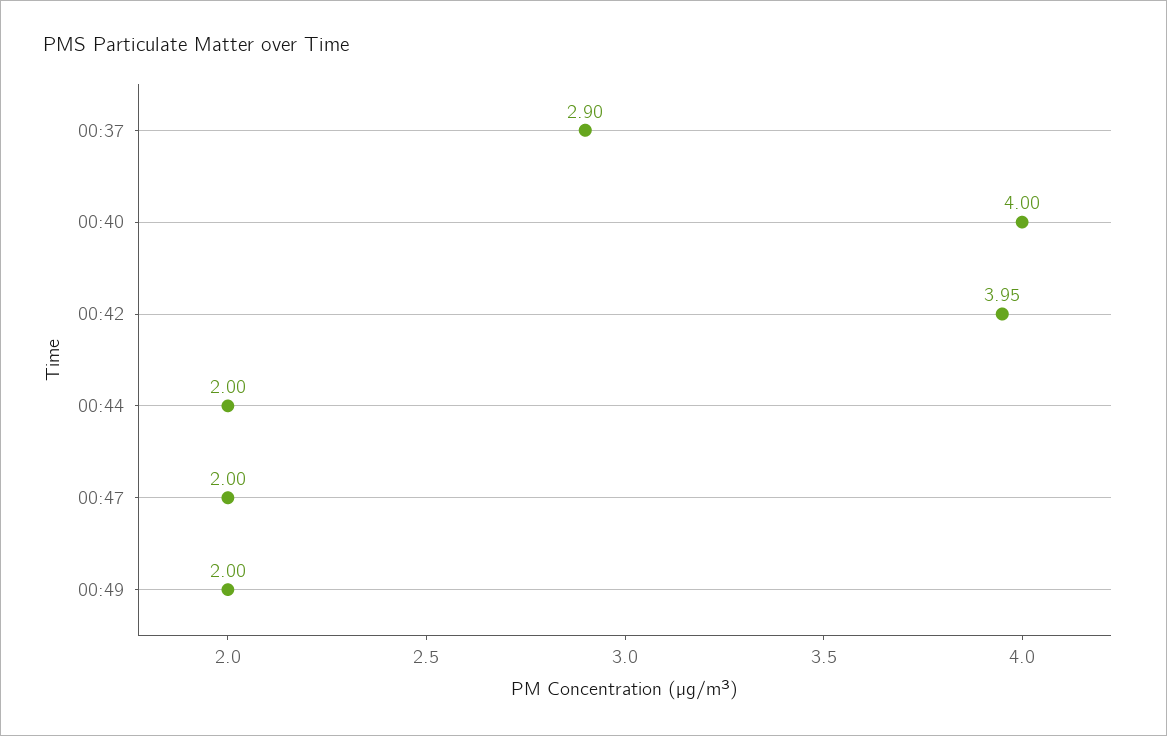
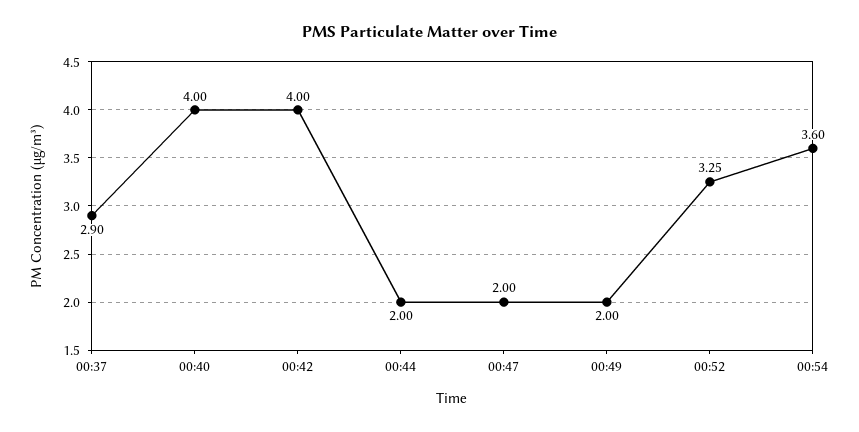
00:42: 3.95 -> 4
00:52: none -> 3.25
00:54: none -> 3.6

